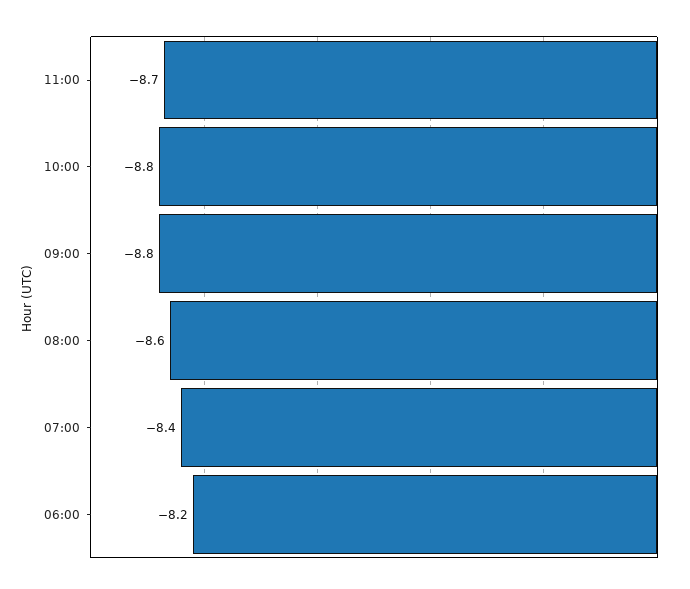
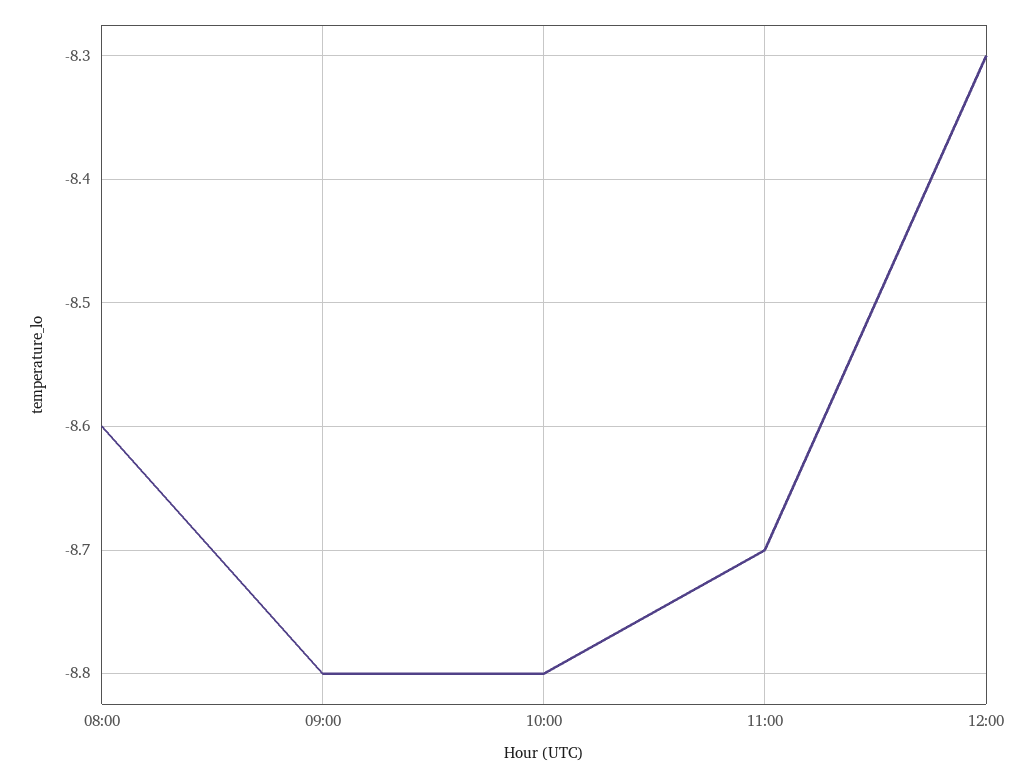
07:00: -8.4 -> none
06:00: -8.2 -> none
12:00: none -> -8.3

